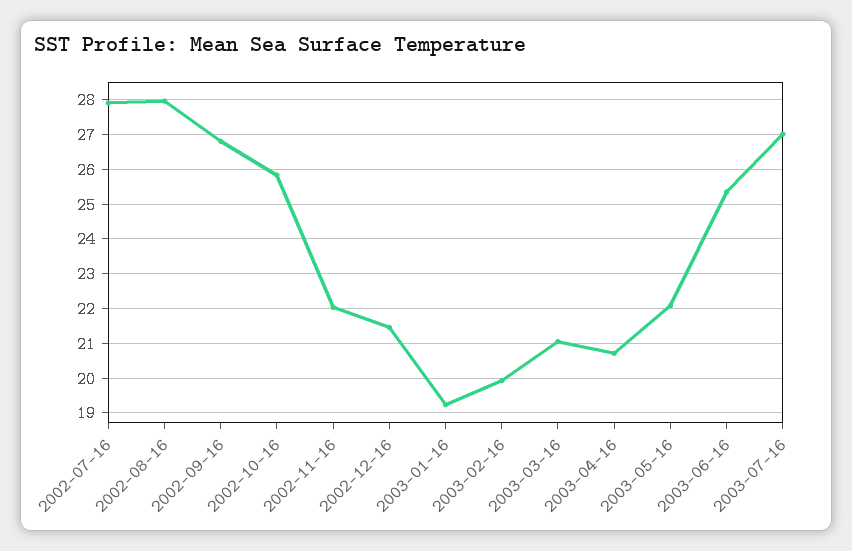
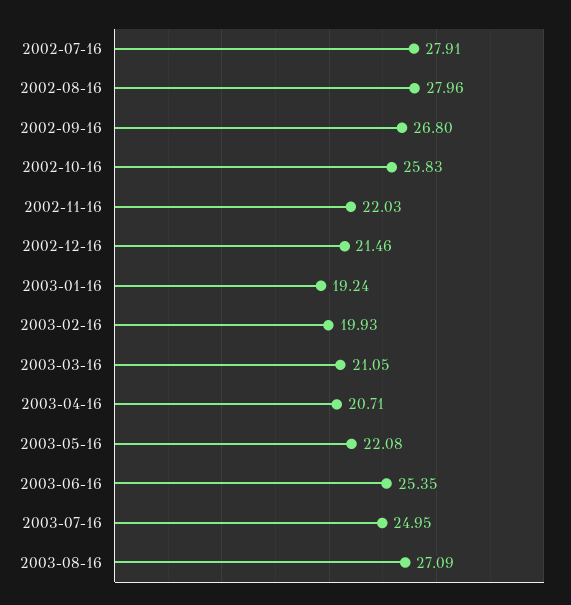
2003-07-16: 27 -> 24.95
2003-08-16: none -> 27.09

